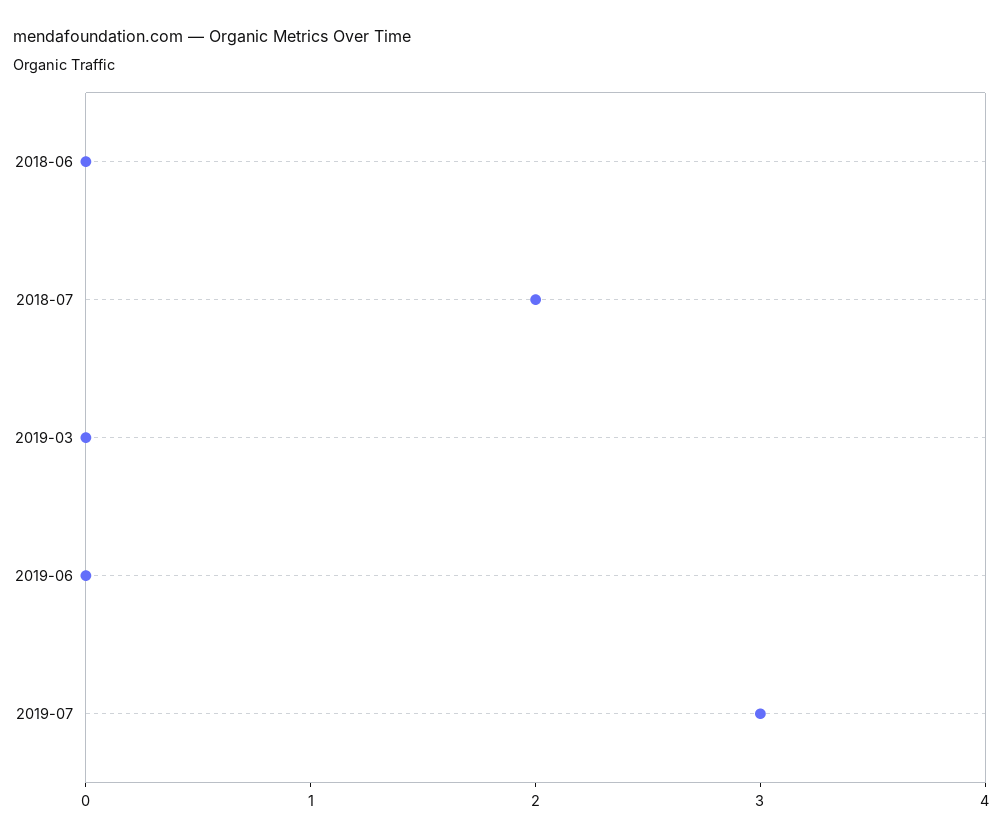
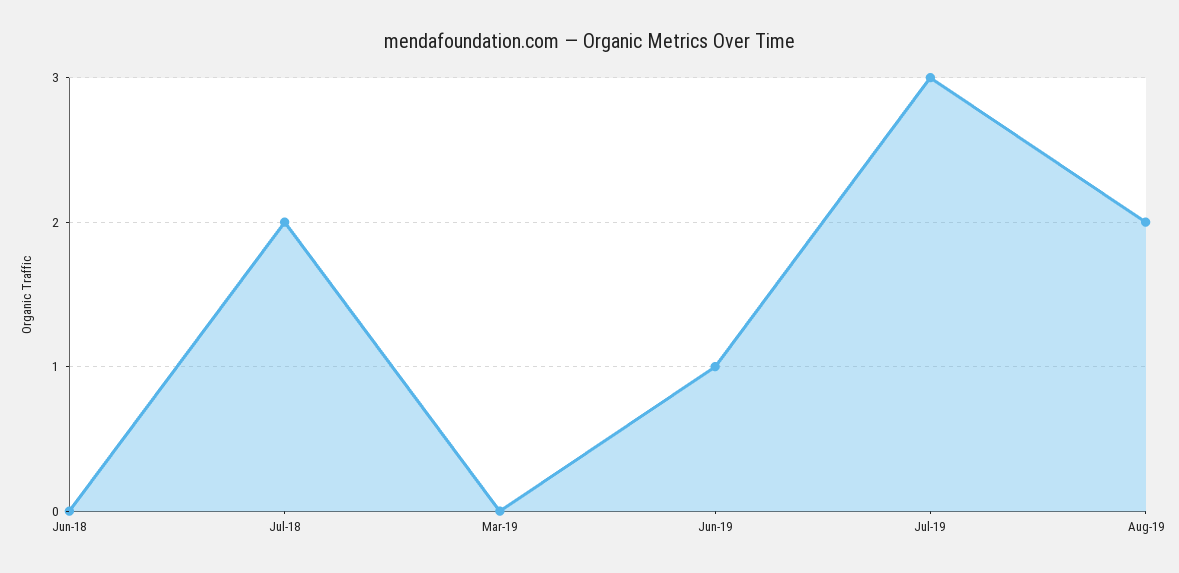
2019-06: 0 -> 1
Aug-19: none -> 2

